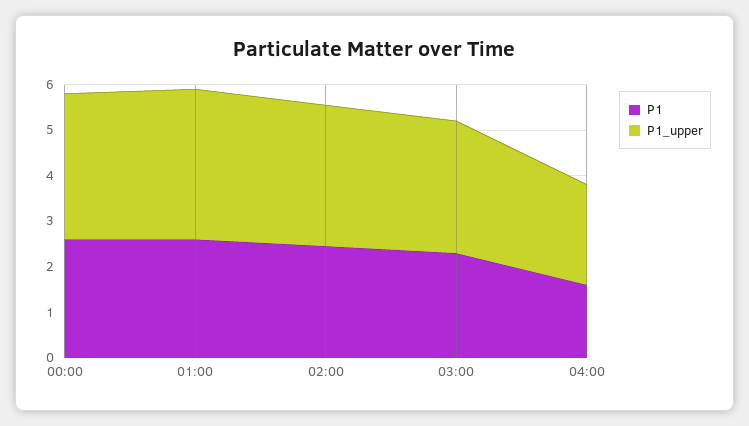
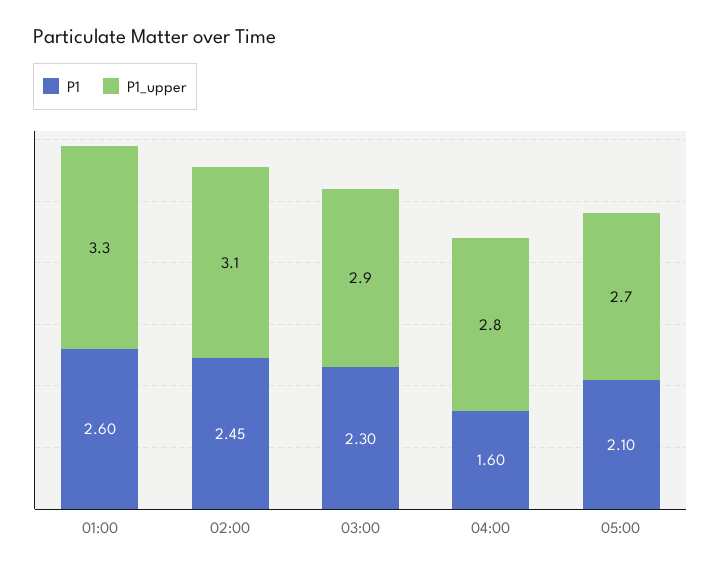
P1, 00:00: 2.6 -> none
P1_upper, 00:00: 3.2 -> none
P1_upper, 04:00: 2.2 -> 2.8
P1, 05:00: none -> 2.1
P1_upper, 05:00: none -> 2.7

